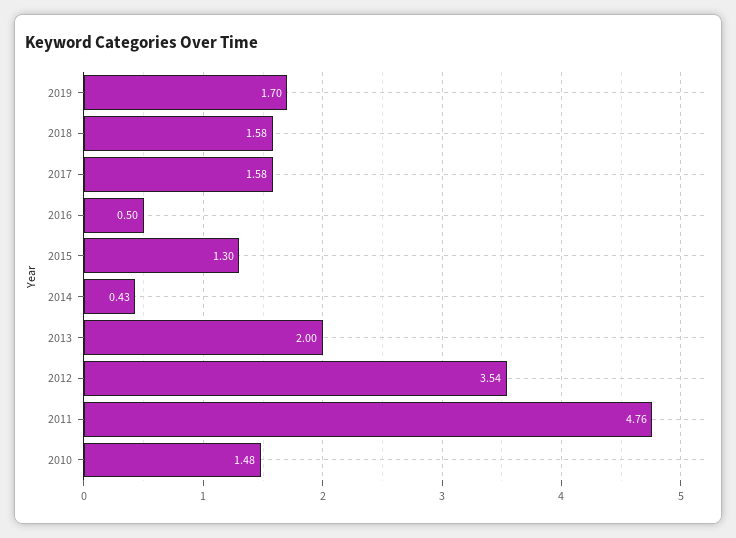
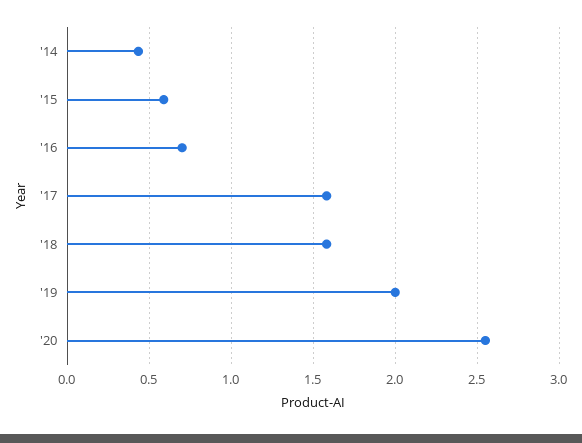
2019: 1.7 -> 2
2016: 0.5 -> 0.7
2015: 1.3 -> 0.6
2013: 2 -> none
2012: 3.54 -> none
2011: 4.76 -> none
2010: 1.48 -> none
'20: none -> 2.55

